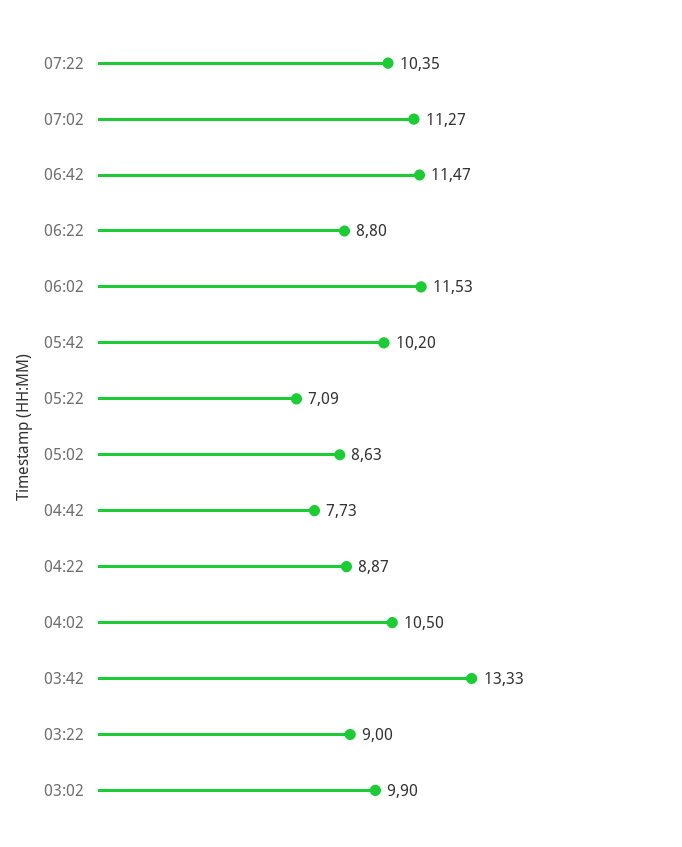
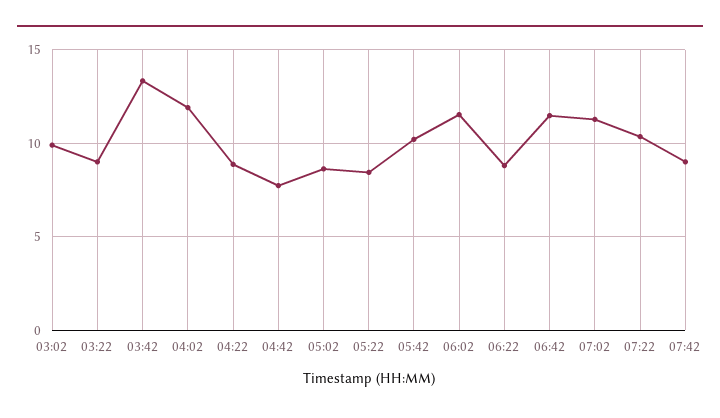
05:22: 7.09 -> 8.5
04:02: 10.5 -> 12
07:42: none -> 9

